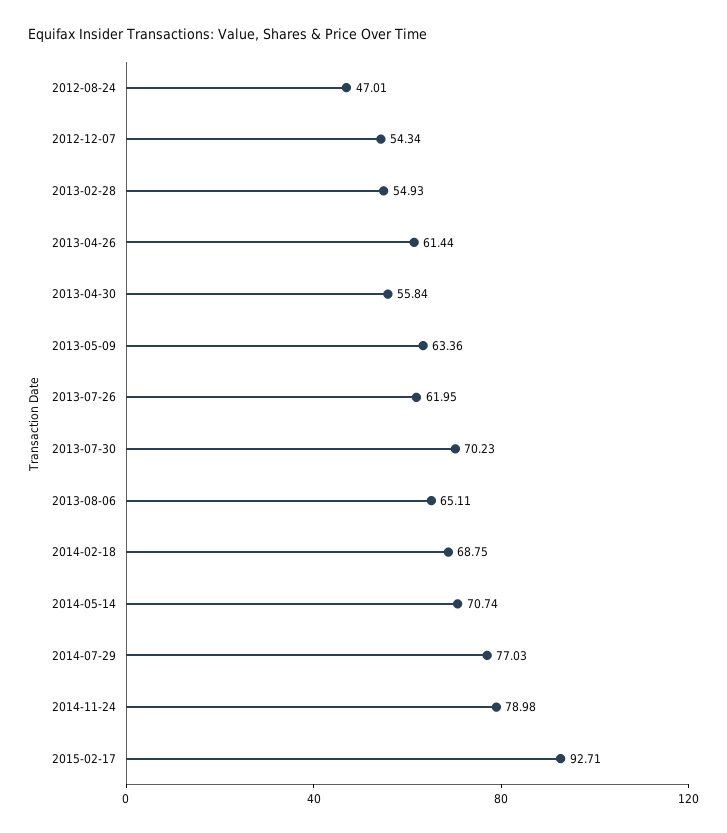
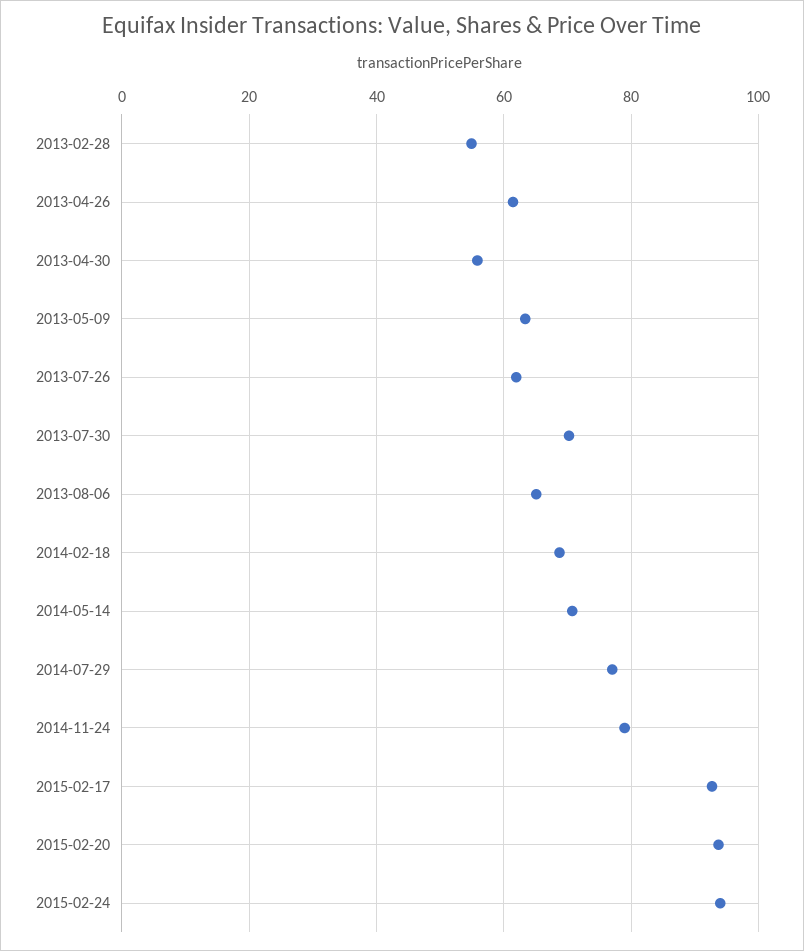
2012-08-24: 47.01 -> none
2012-12-07: 54.34 -> none
2015-02-20: none -> 94
2015-02-24: none -> 94

